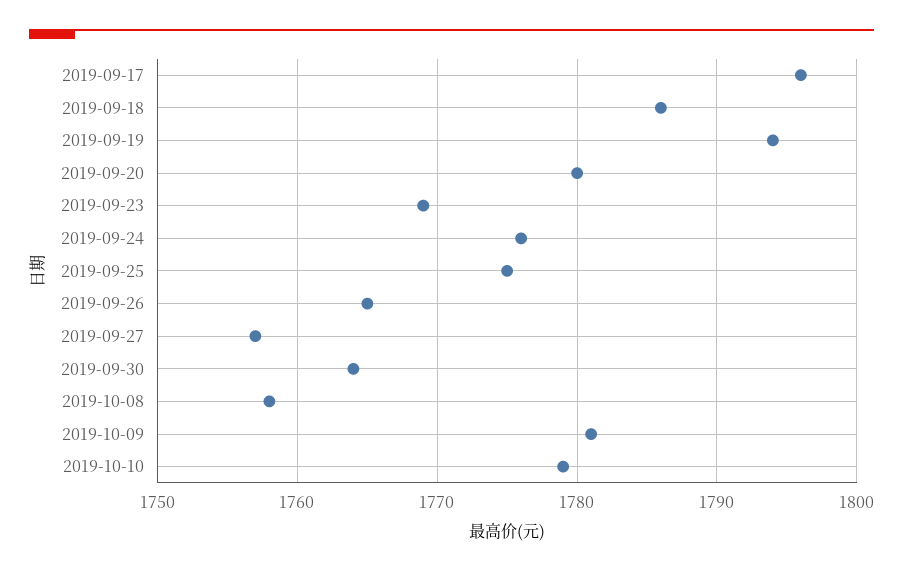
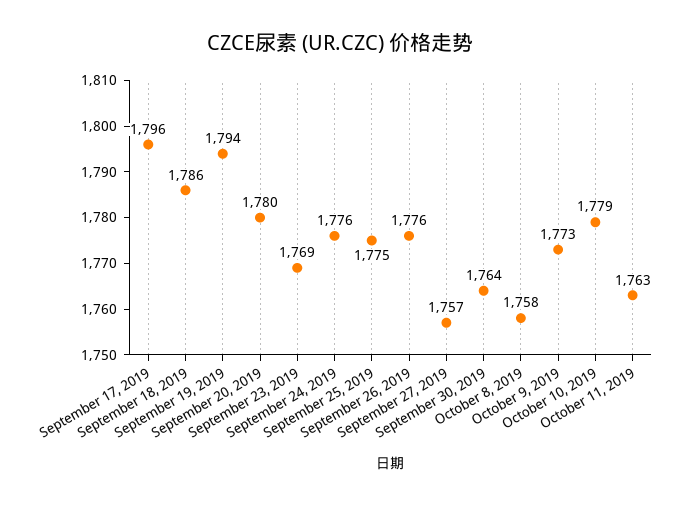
2019-09-26: 1765 -> 1776
2019-10-09: 1781 -> 1773
October 11, 2019: none -> 1763

